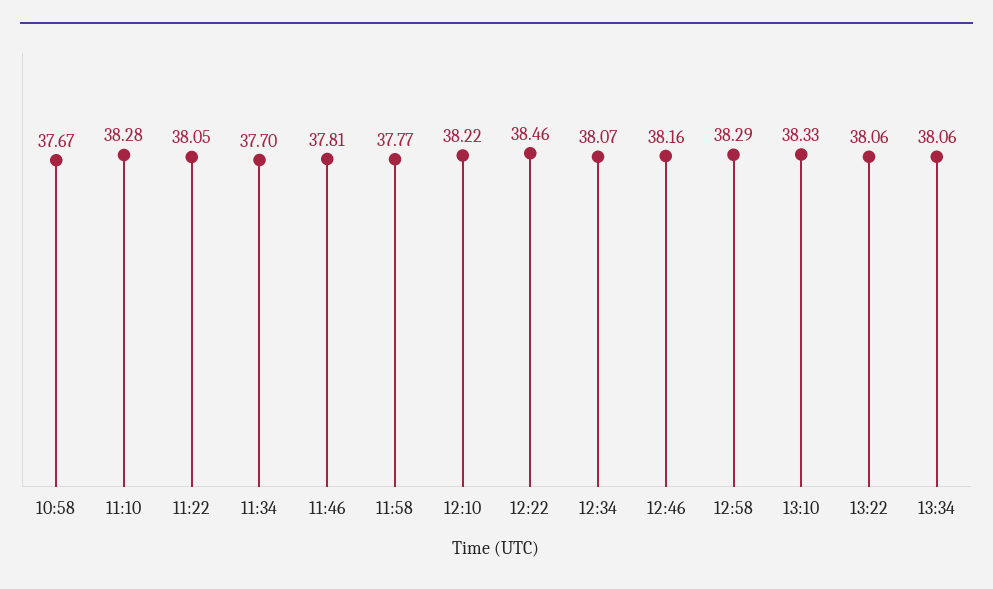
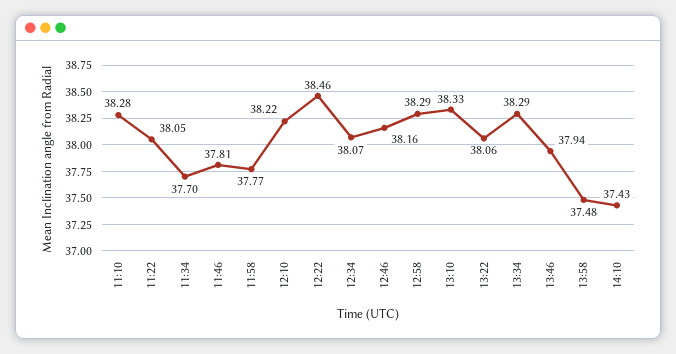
10:58: 37.67 -> none
13:34: 38.06 -> 38.29
13:46: none -> 37.94
13:58: none -> 37.48
14:10: none -> 37.43

